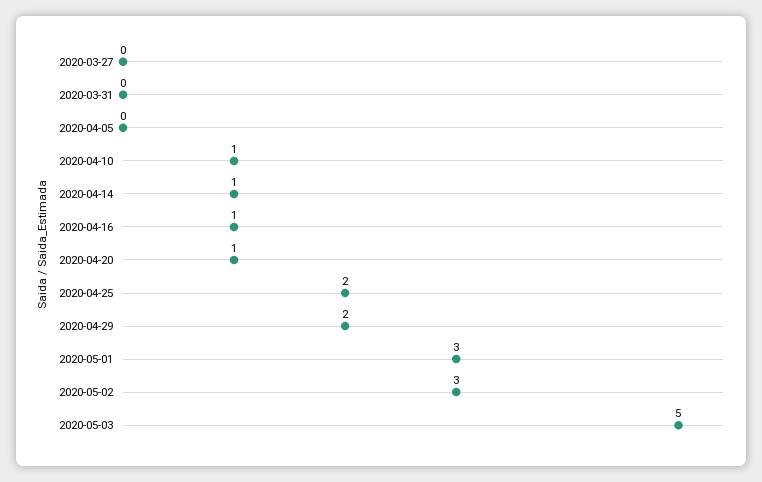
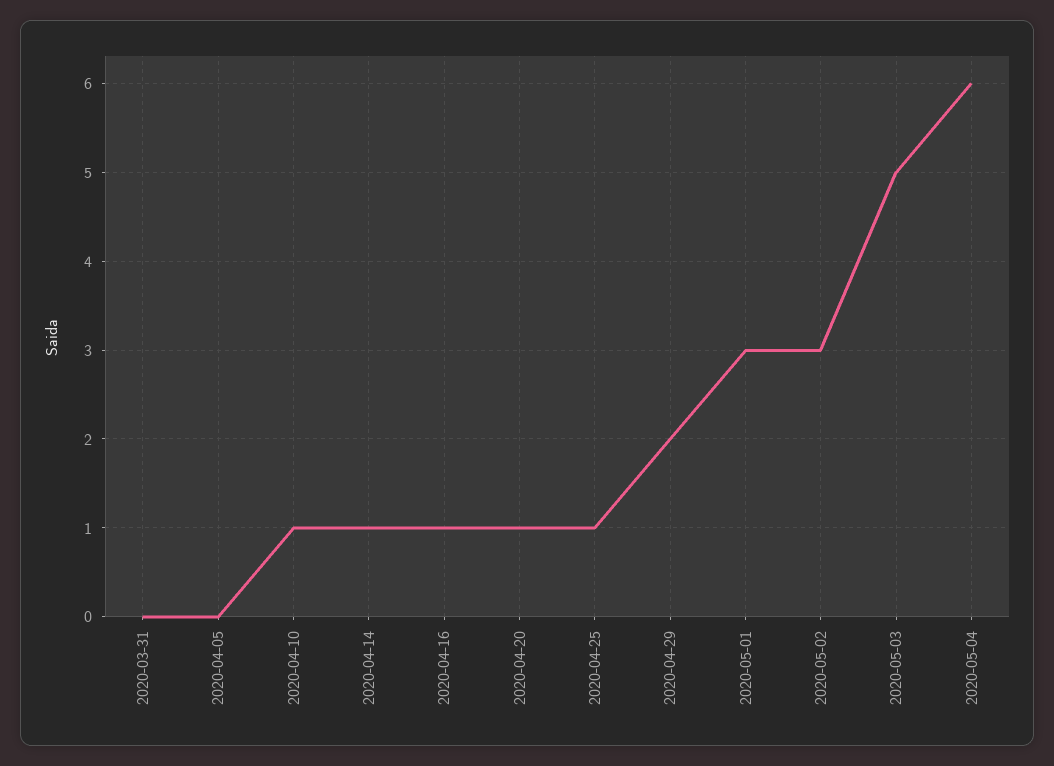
2020-03-27: 0 -> none
2020-04-25: 2 -> 1
2020-05-04: none -> 6

